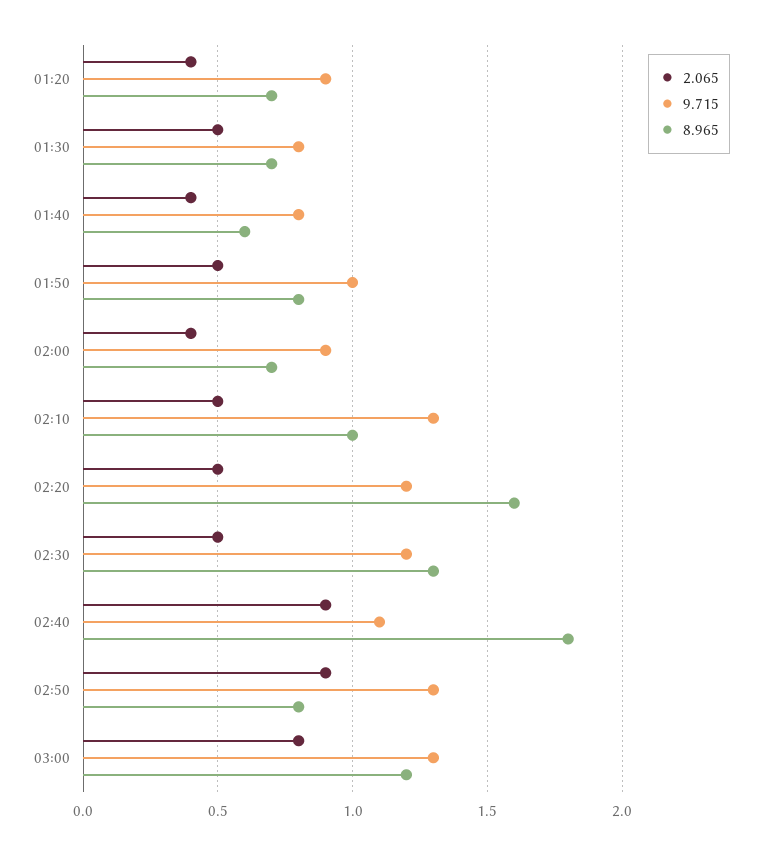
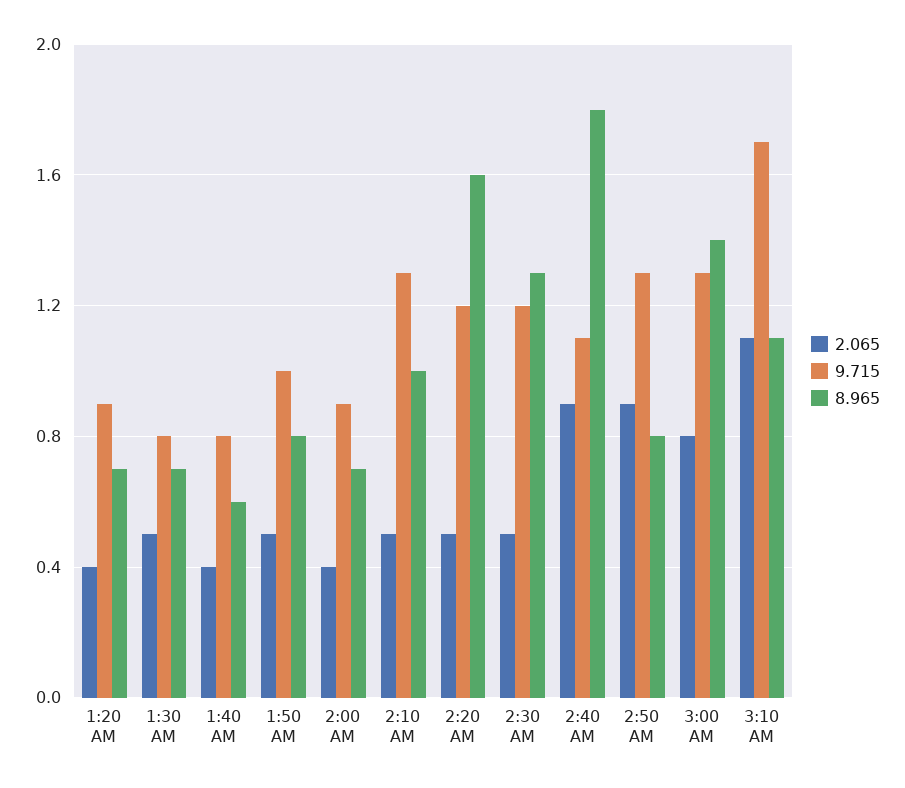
8.965, 03:00: 1.2 -> 1.4
2.065, 3:10 AM: none -> 1.1
9.715, 3:10 AM: none -> 1.7
8.965, 3:10 AM: none -> 1.1

